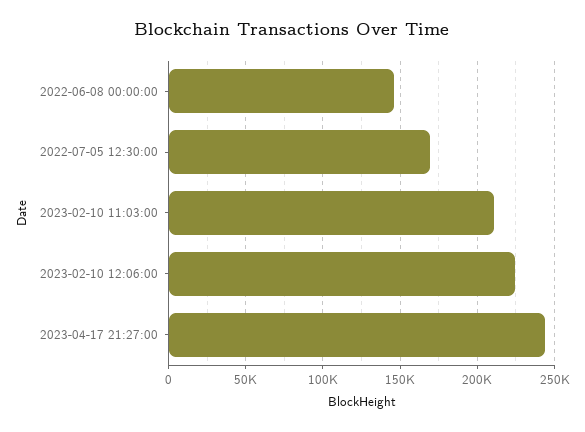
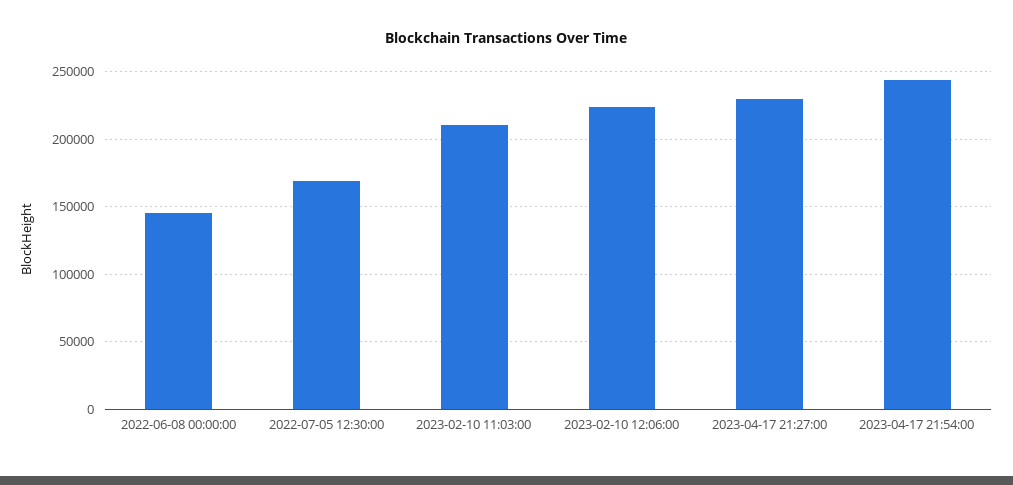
2023-04-17 21:27:00: 245000 -> 230000
2023-04-17 21:54:00: none -> 245000

